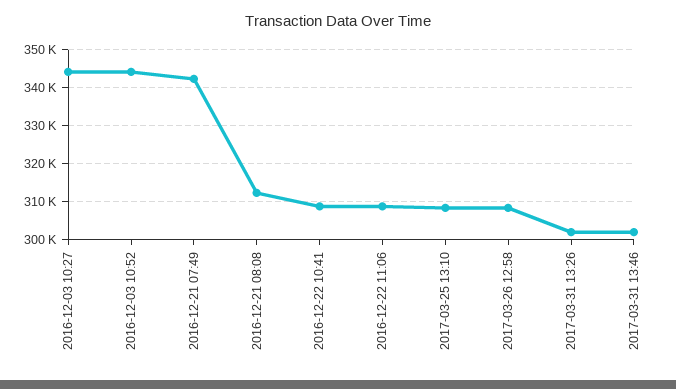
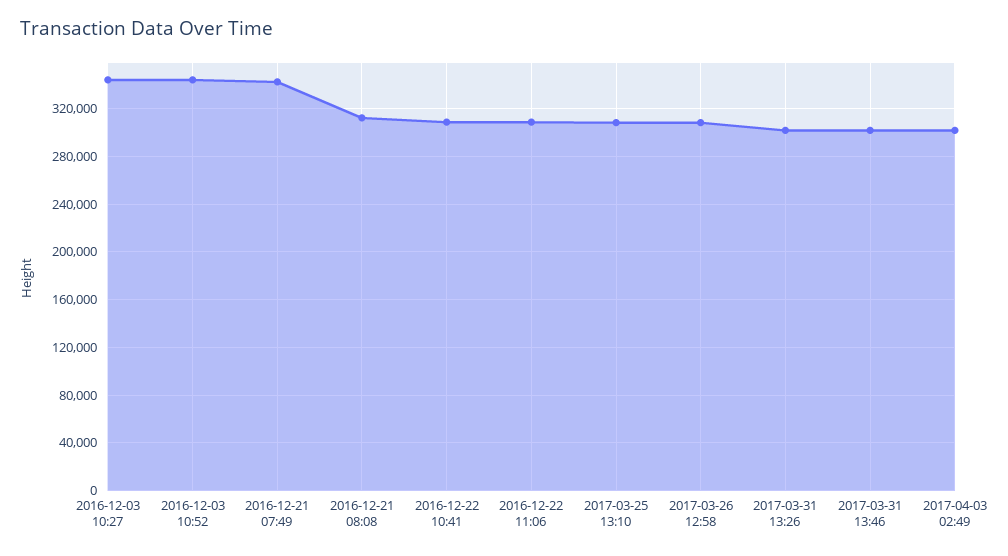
2017-04-03 02:49: none -> 300000

